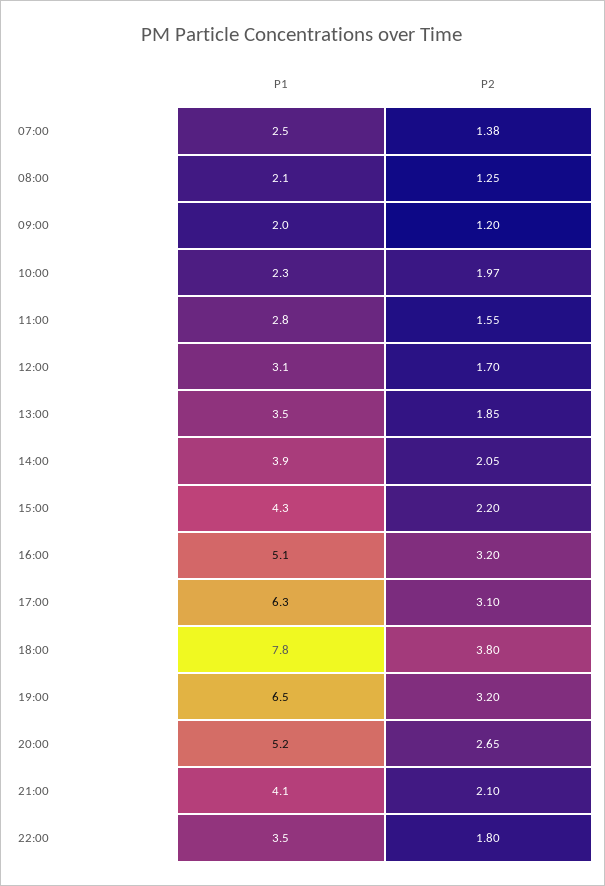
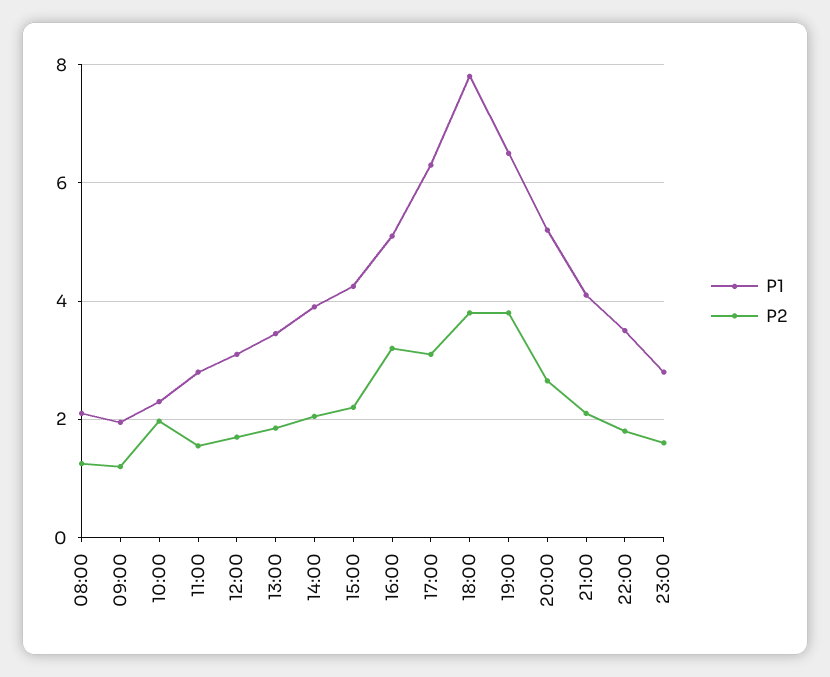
P1, 07:00: 2.5 -> none
P2, 07:00: 1.38 -> none
P2, 19:00: 3.2 -> 3.8
P1, 23:00: none -> 2.8
P2, 23:00: none -> 1.6

